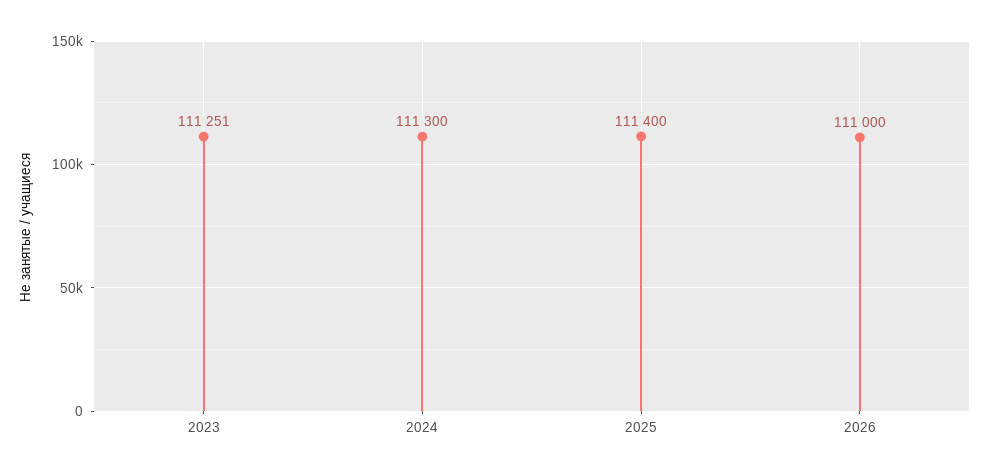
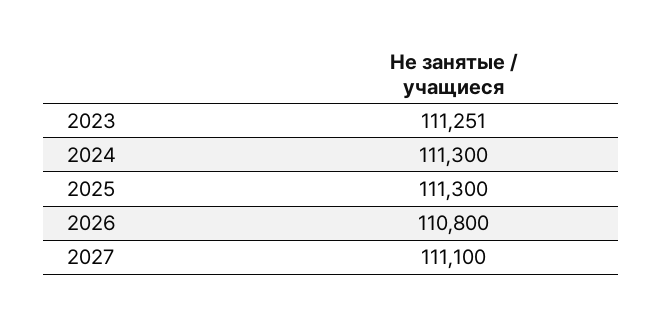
2025: 111400 -> 111300
2026: 111000 -> 110800
2027: none -> 111100

